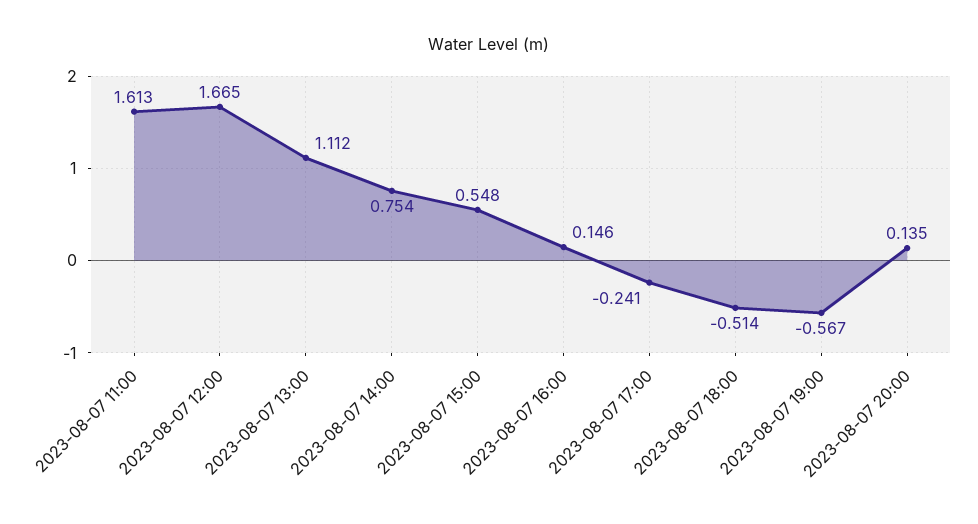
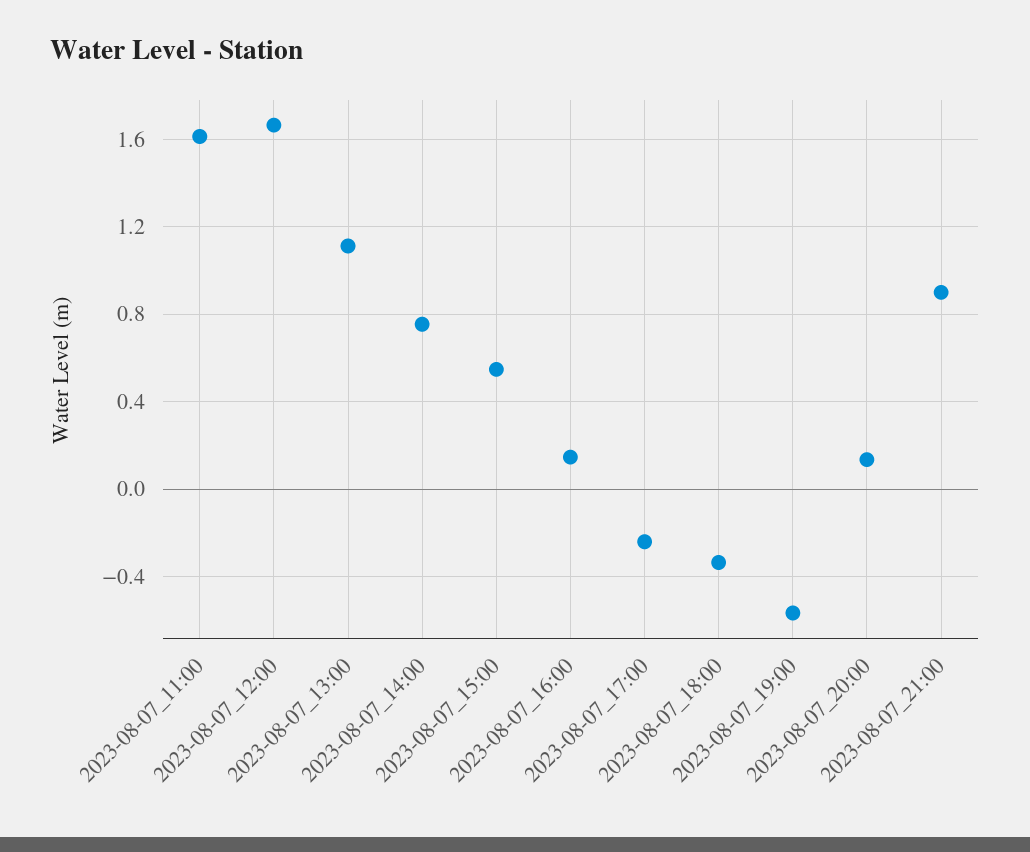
2023-08-07 18:00: -0.514 -> -0.35
2023-08-07_21:00: none -> 0.9

